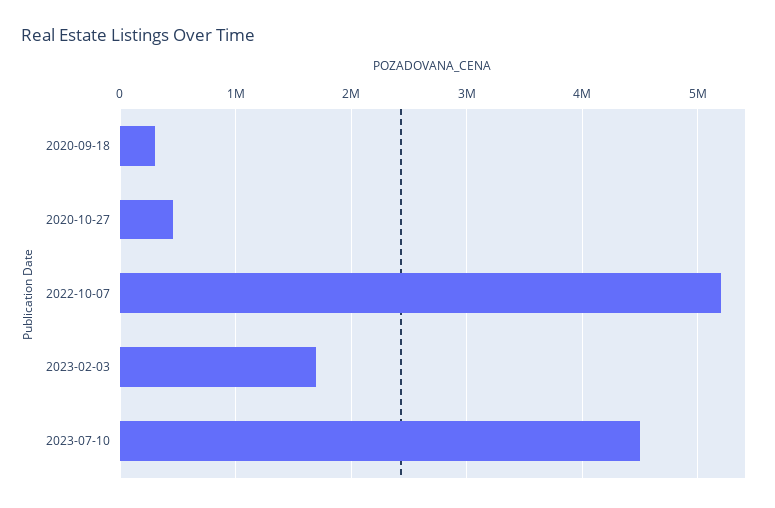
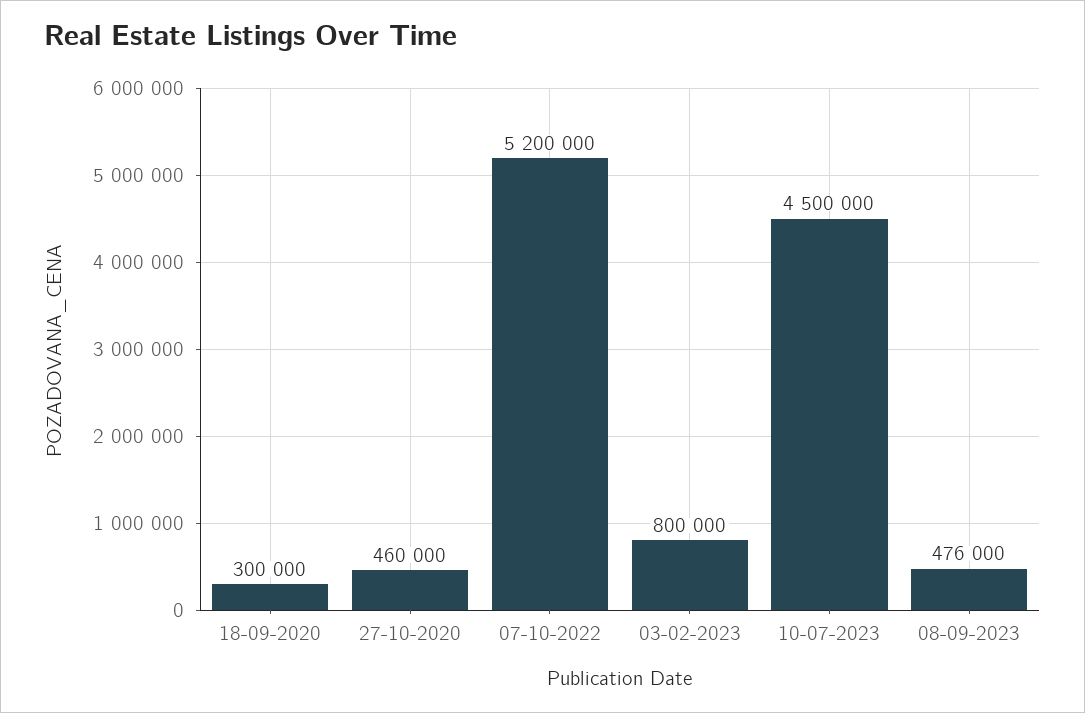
2023-02-03: 1700000 -> 800000
08-09-2023: none -> 476000

